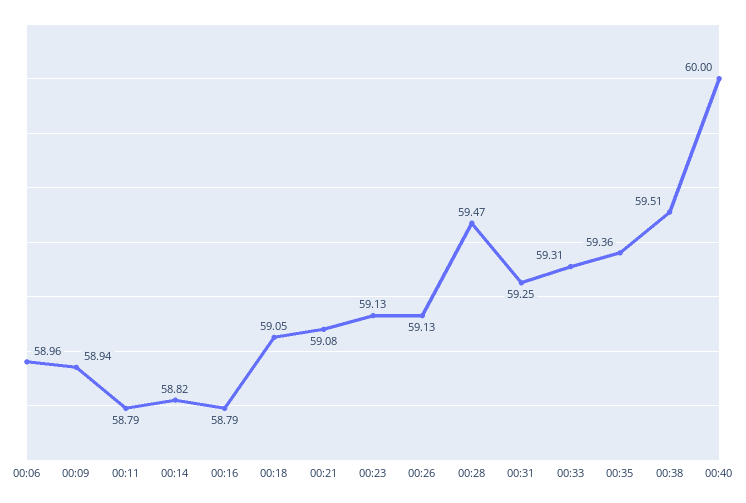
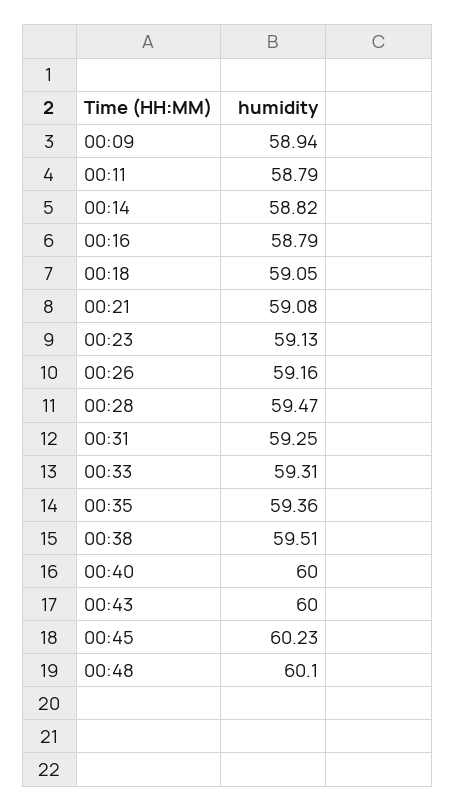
00:06: 58.96 -> none
00:26: 59.13 -> 59.16
00:43: none -> 60
00:45: none -> 60.23
00:48: none -> 60.1

